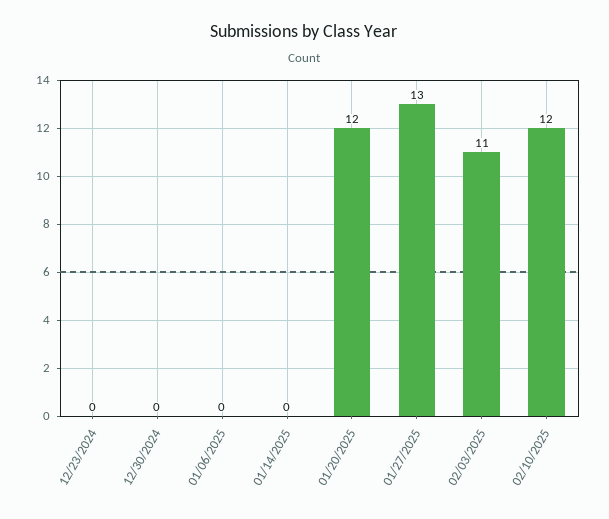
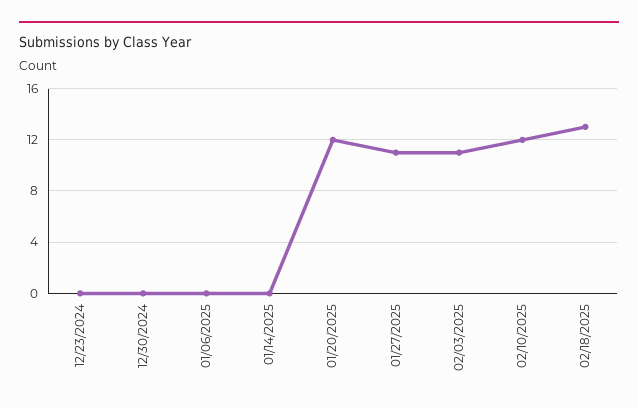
01/27/2025: 13 -> 11
02/18/2025: none -> 13

